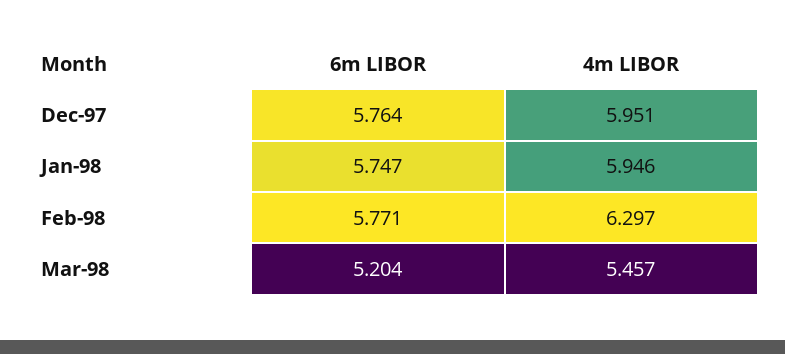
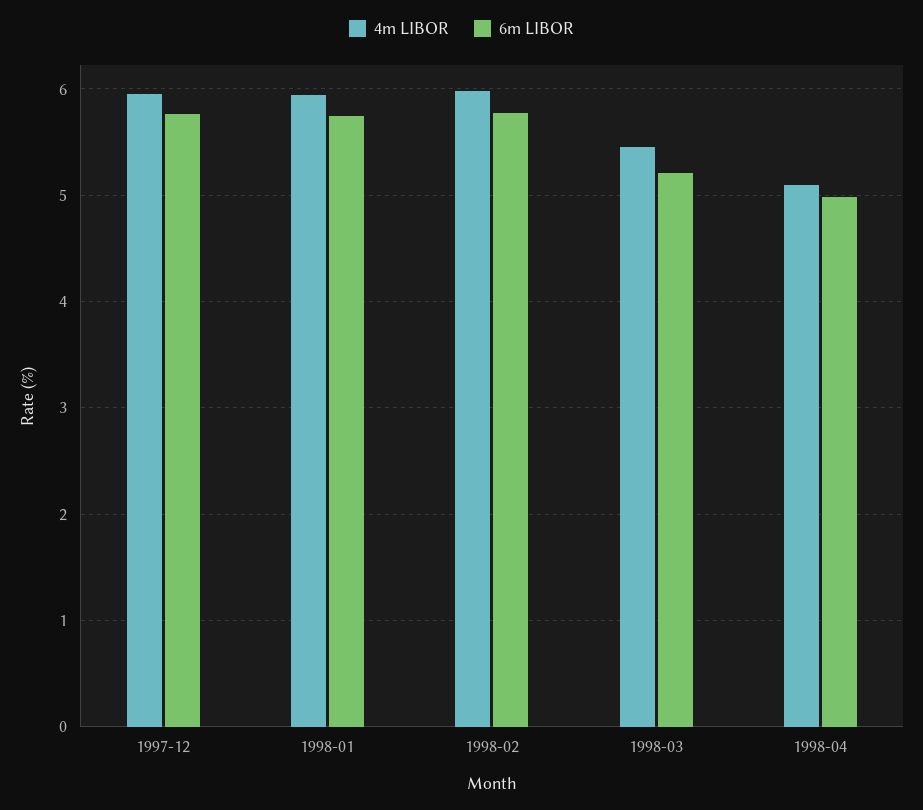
4m LIBOR, Feb-98: 6.297 -> 6
4m LIBOR, 1998-04: none -> 5.1
6m LIBOR, 1998-04: none -> 5

